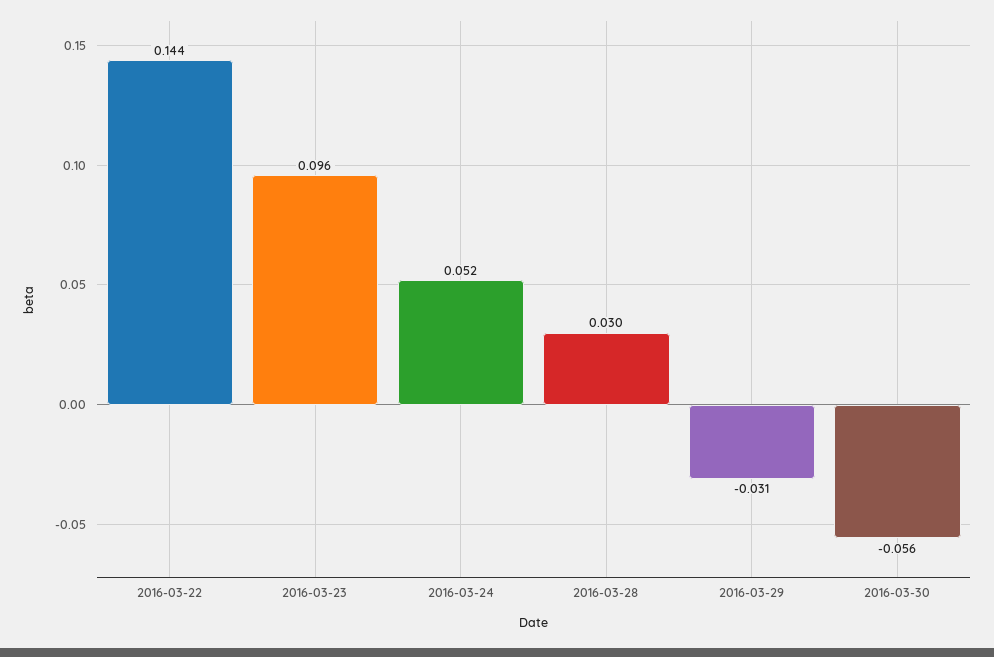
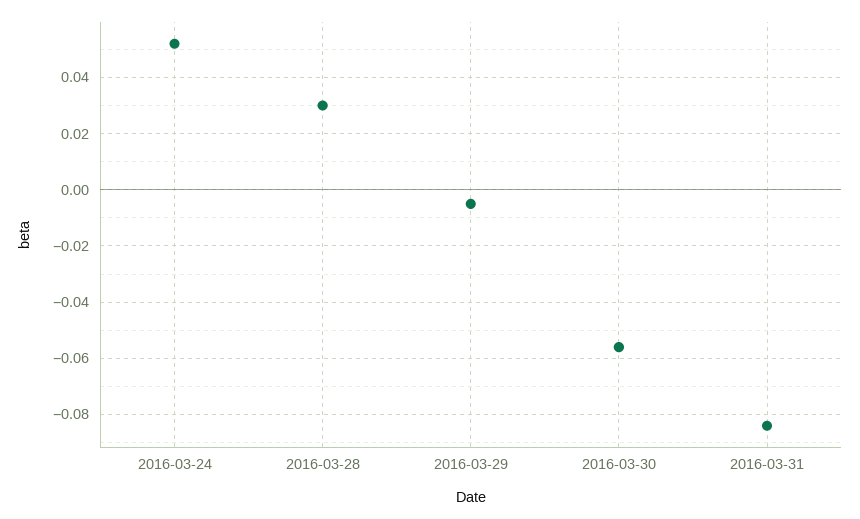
2016-03-22: 0.144 -> none
2016-03-23: 0.096 -> none
2016-03-29: -0.031 -> -0.005
2016-03-31: none -> -0.085

